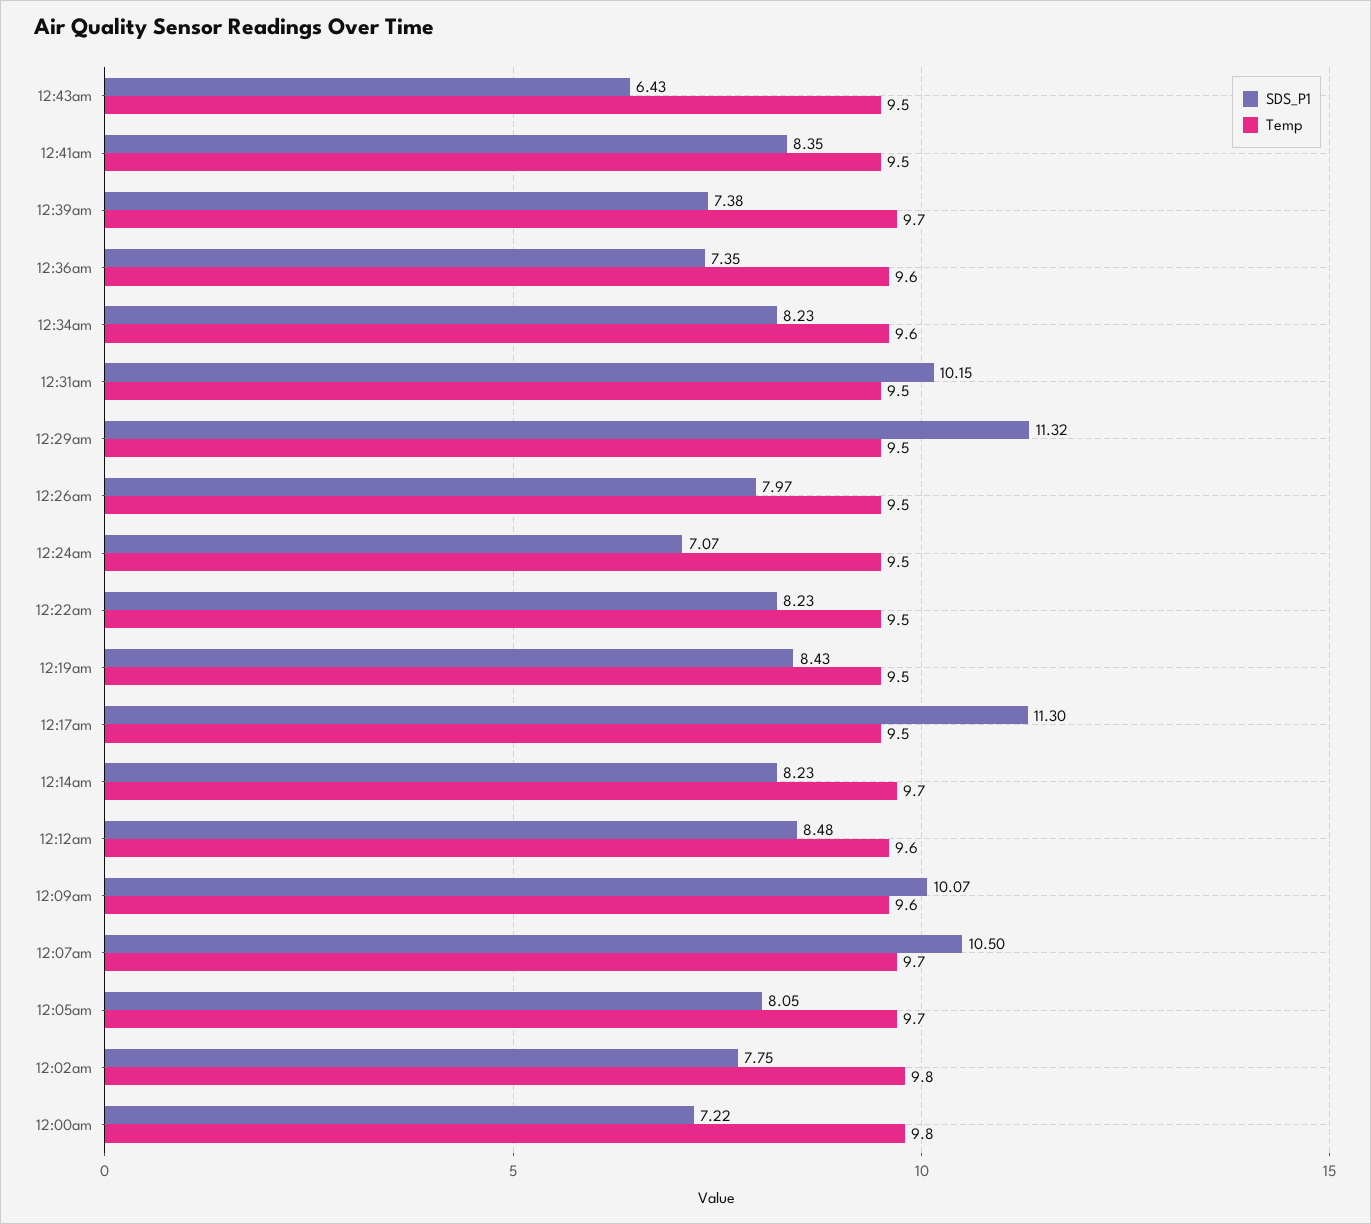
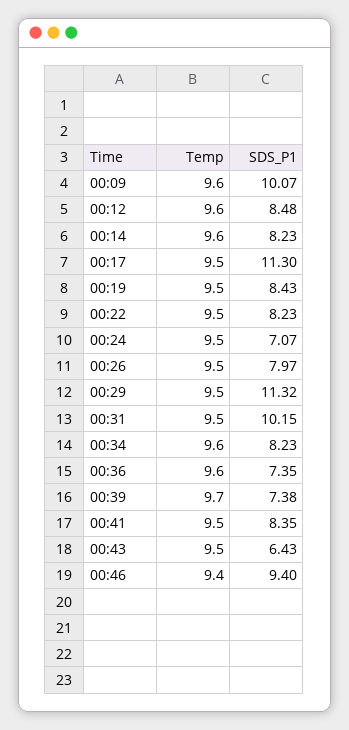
Temp, 12:14am: 9.7 -> 9.6
SDS_P1, 12:07am: 10.5 -> none
Temp, 12:07am: 9.7 -> none
SDS_P1, 12:05am: 8.05 -> none
Temp, 12:05am: 9.7 -> none
SDS_P1, 12:02am: 7.75 -> none
Temp, 12:02am: 9.8 -> none
SDS_P1, 12:00am: 7.22 -> none
Temp, 12:00am: 9.8 -> none
Temp, 00:46: none -> 9.4
SDS_P1, 00:46: none -> 9.4

